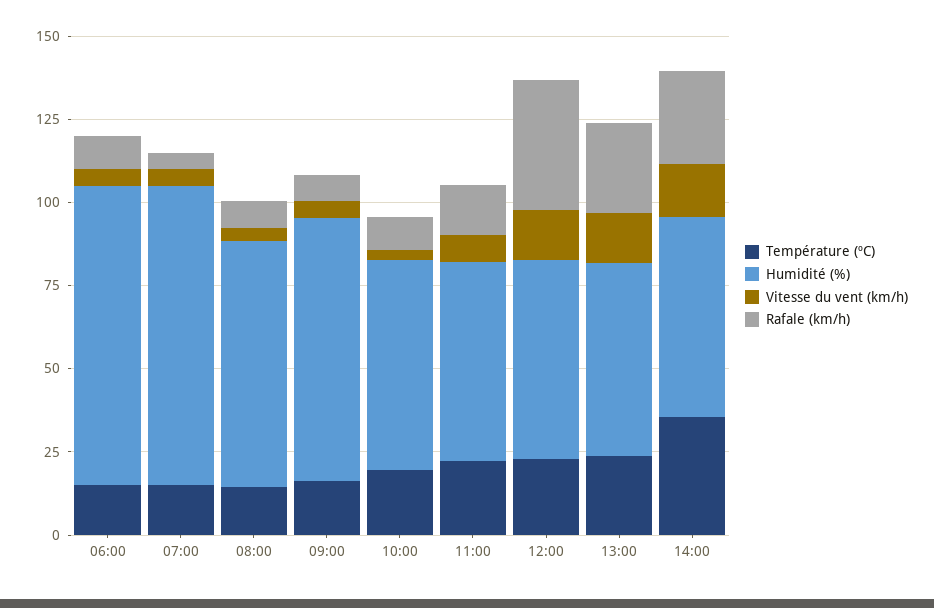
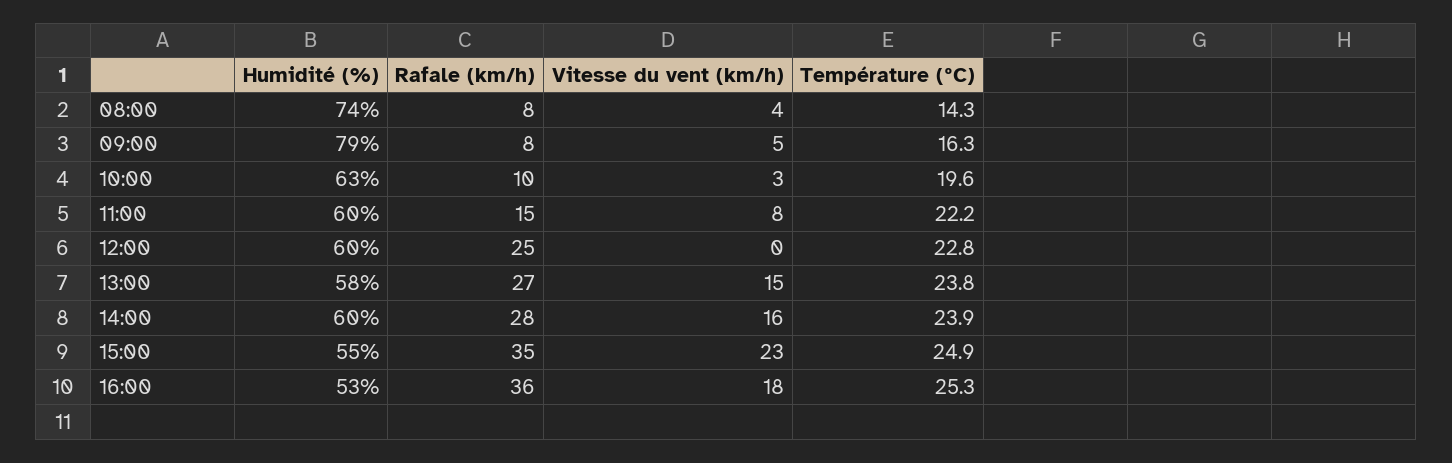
Température (ºC), 06:00: 15 -> none
Humidité (%), 06:00: 90 -> none
Vitesse du vent (km/h), 06:00: 5 -> none
Rafale (km/h), 06:00: 10 -> none
Température (ºC), 07:00: 15 -> none
Humidité (%), 07:00: 90 -> none
Vitesse du vent (km/h), 07:00: 5 -> none
Rafale (km/h), 07:00: 5 -> none
Vitesse du vent (km/h), 12:00: 15 -> 0
Rafale (km/h), 12:00: 40 -> 25
Température (ºC), 14:00: 35 -> 23.9
Humidité (%), 15:00: none -> 55
Rafale (km/h), 15:00: none -> 35
Vitesse du vent (km/h), 15:00: none -> 23
Température (ºC), 15:00: none -> 24.9
Humidité (%), 16:00: none -> 53
Rafale (km/h), 16:00: none -> 36
Vitesse du vent (km/h), 16:00: none -> 18
Température (ºC), 16:00: none -> 25.3

